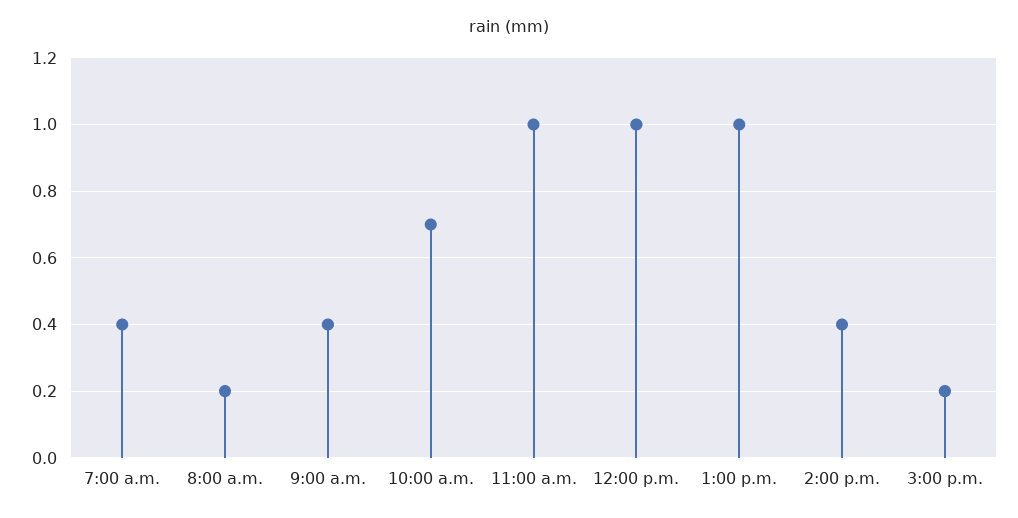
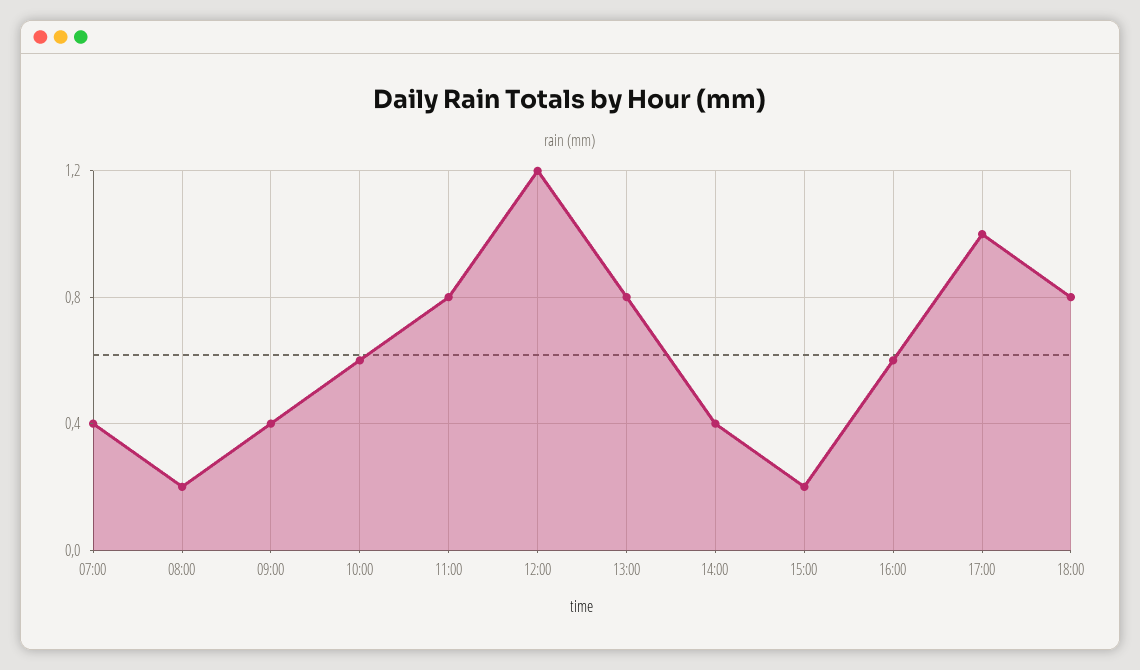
10:00 a.m.: 0.7 -> 0.6
11:00 a.m.: 1 -> 0.8
12:00 p.m.: 1 -> 1.2
1:00 p.m.: 1 -> 0.8
16:00: none -> 0.6
17:00: none -> 1
18:00: none -> 0.8

